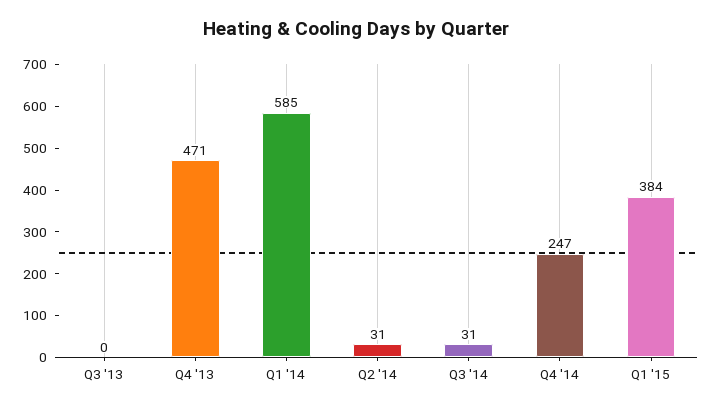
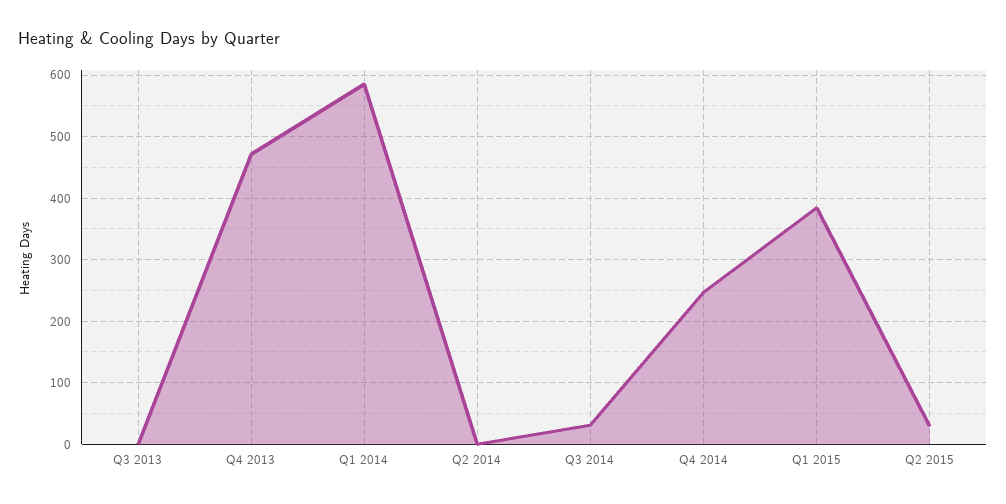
Q2 '14: 31 -> 0
Q2 2015: none -> 30

